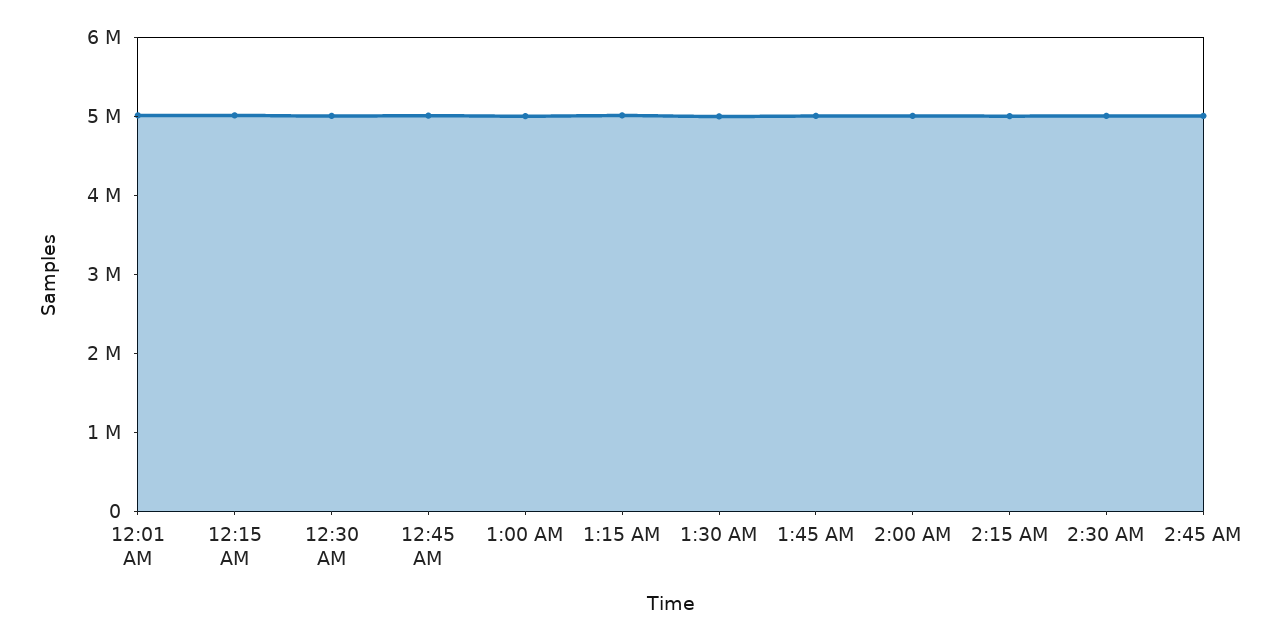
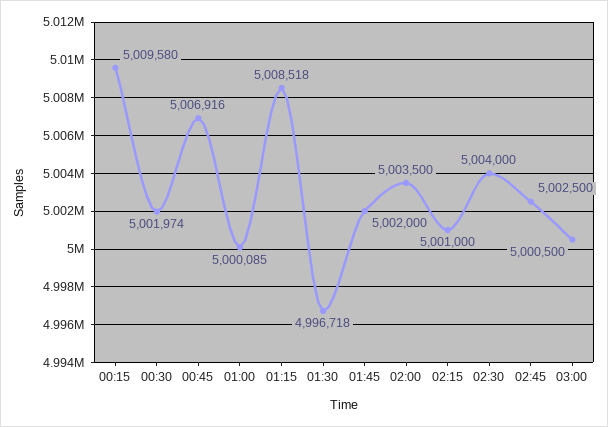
12:01 AM: 5000000 -> none
03:00: none -> 5000500

